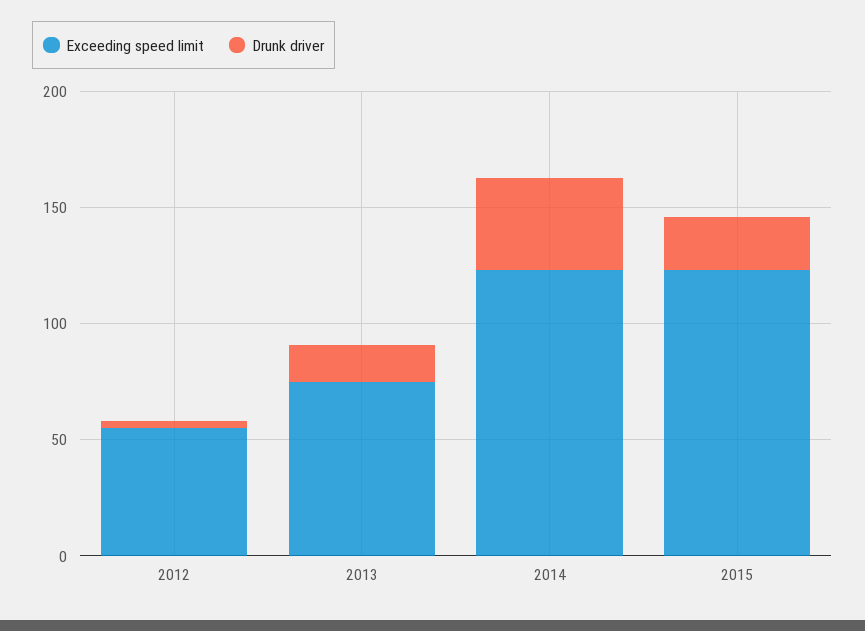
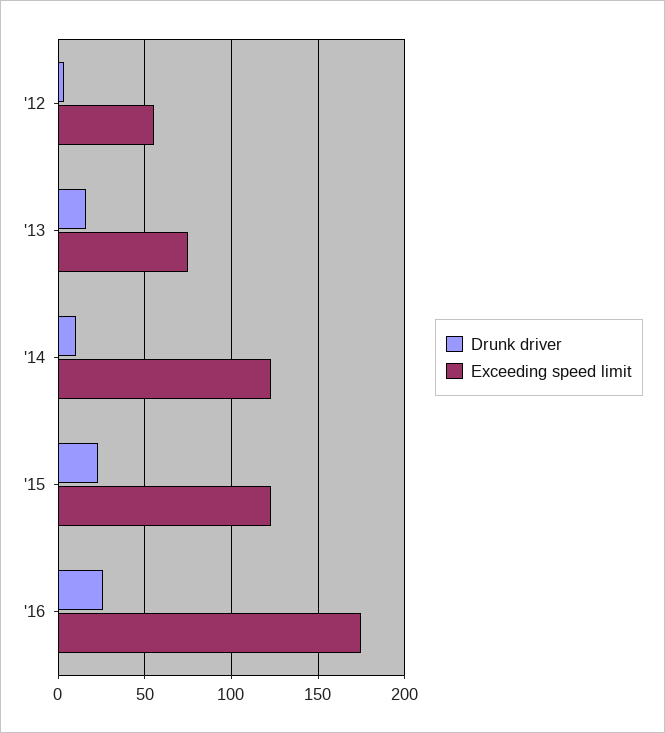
Drunk driver, 2014: 40 -> 10
Drunk driver, '16: none -> 25
Exceeding speed limit, '16: none -> 175

